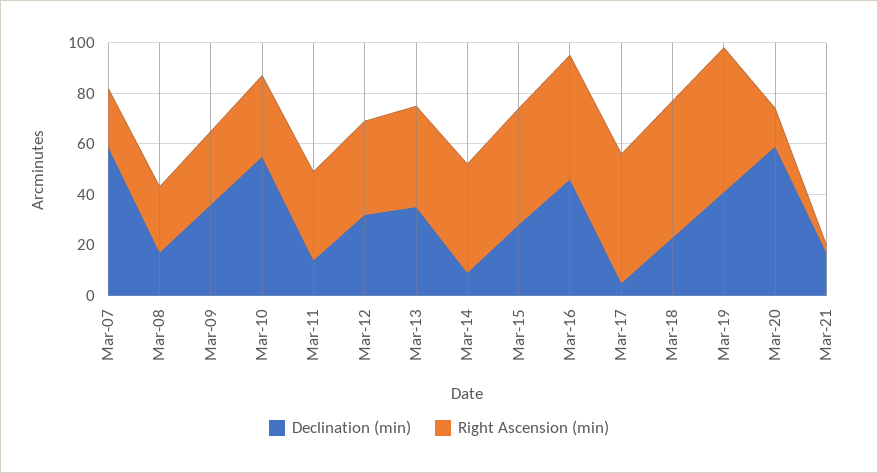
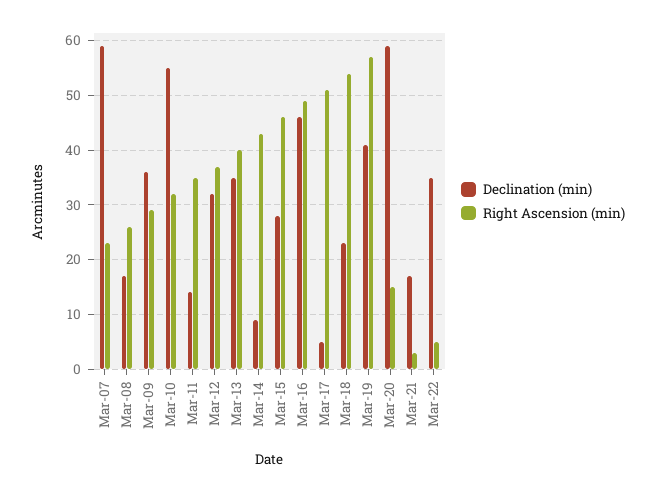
Declination (min), Mar-22: none -> 35
Right Ascension (min), Mar-22: none -> 5

